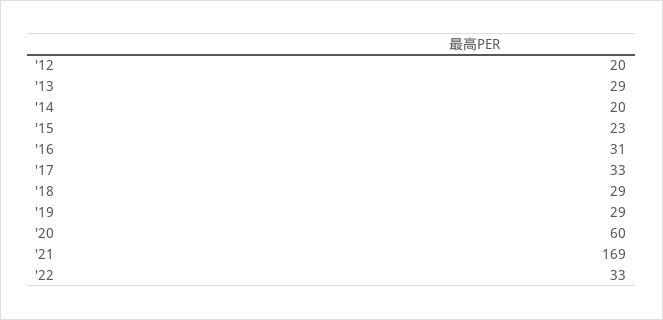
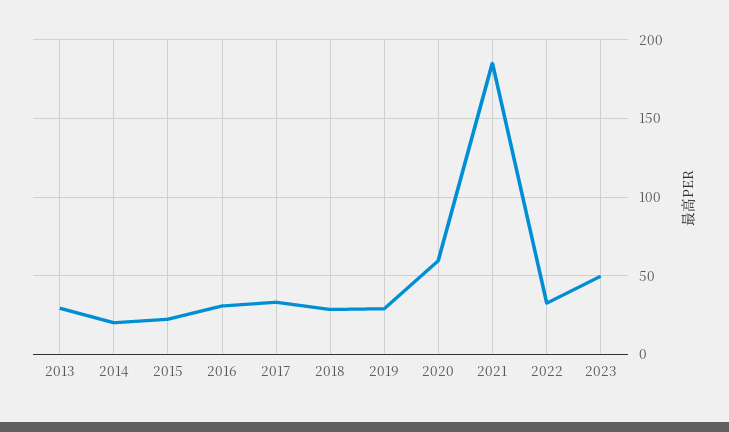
'12: 20 -> none
'21: 169 -> 185
2023: none -> 50

